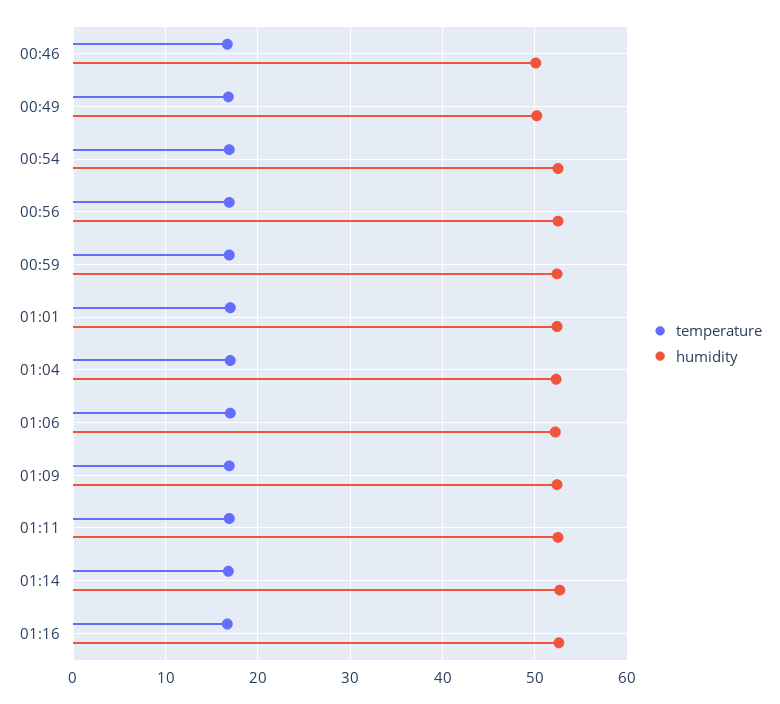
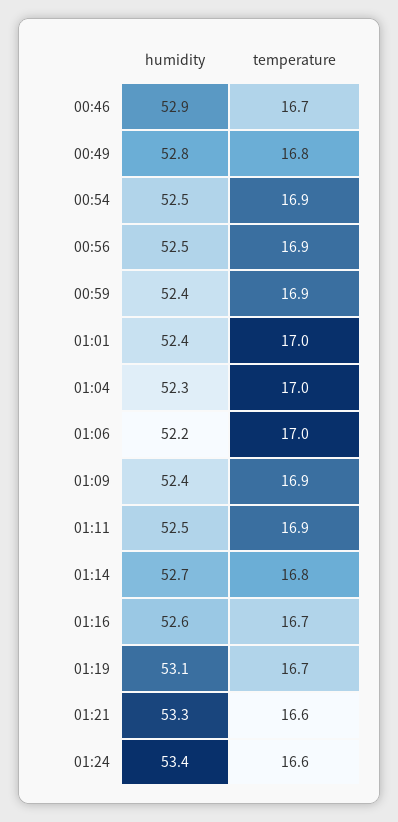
humidity, 00:46: 50 -> 52.9
humidity, 00:49: 50 -> 52.8
humidity, 01:19: none -> 53.1
temperature, 01:19: none -> 16.7
humidity, 01:21: none -> 53.3
temperature, 01:21: none -> 16.6
humidity, 01:24: none -> 53.4
temperature, 01:24: none -> 16.6

